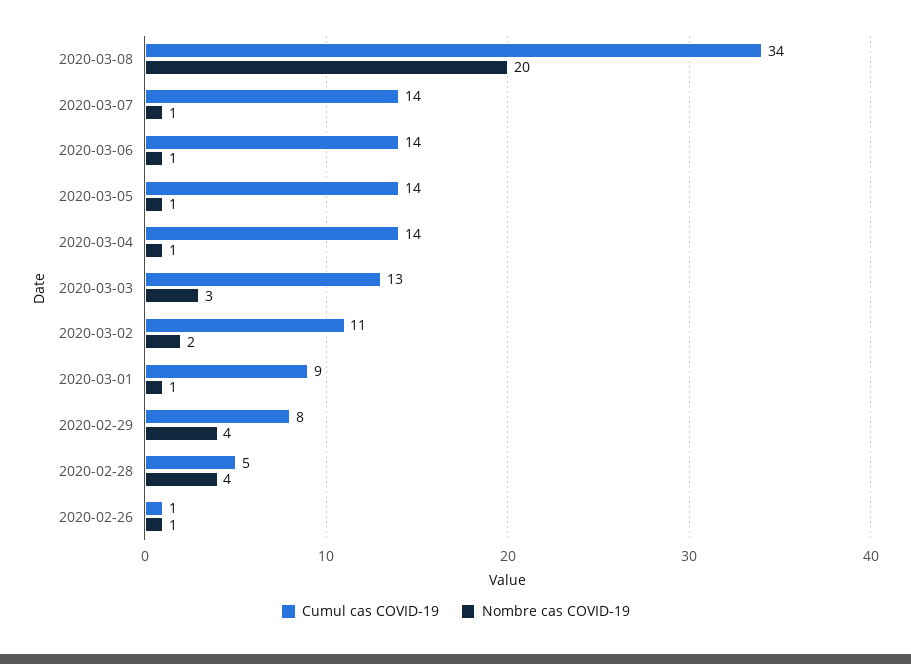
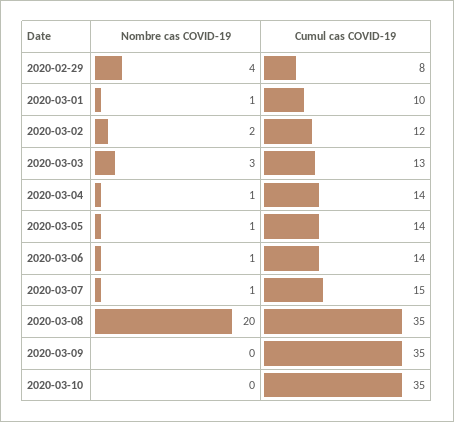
Cumul cas COVID-19, 2020-03-08: 34 -> 35
Cumul cas COVID-19, 2020-03-07: 14 -> 15
Cumul cas COVID-19, 2020-03-02: 11 -> 12
Cumul cas COVID-19, 2020-03-01: 9 -> 10
Cumul cas COVID-19, 2020-02-28: 5 -> none
Nombre cas COVID-19, 2020-02-28: 4 -> none
Cumul cas COVID-19, 2020-02-26: 1 -> none
Nombre cas COVID-19, 2020-02-26: 1 -> none
Nombre cas COVID-19, 2020-03-09: none -> 0
Cumul cas COVID-19, 2020-03-09: none -> 35
Nombre cas COVID-19, 2020-03-10: none -> 0
Cumul cas COVID-19, 2020-03-10: none -> 35

